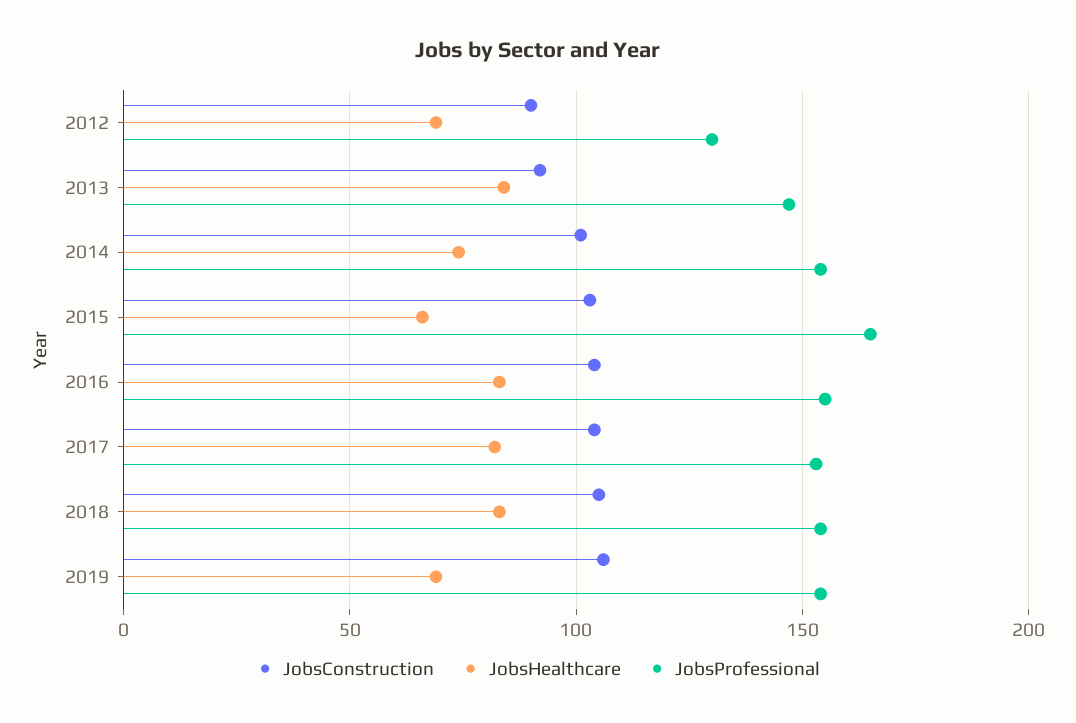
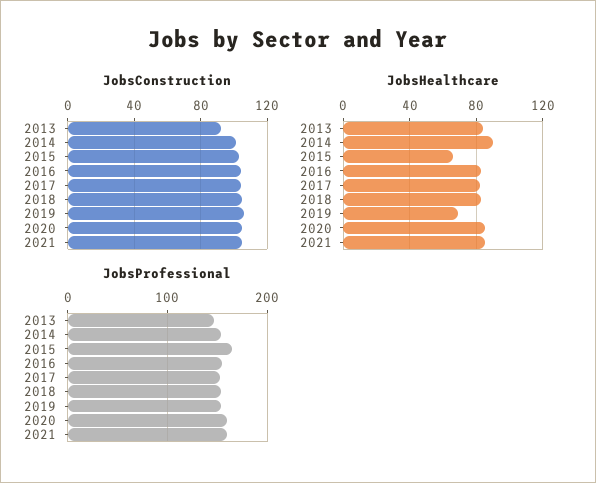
JobsConstruction, 2012: 90 -> none
JobsHealthcare, 2012: 70 -> none
JobsProfessional, 2012: 130 -> none
JobsHealthcare, 2014: 75 -> 90
JobsConstruction, 2020: none -> 105
JobsConstruction, 2021: none -> 105
JobsHealthcare, 2020: none -> 85
JobsHealthcare, 2021: none -> 85
JobsProfessional, 2020: none -> 160
JobsProfessional, 2021: none -> 160

